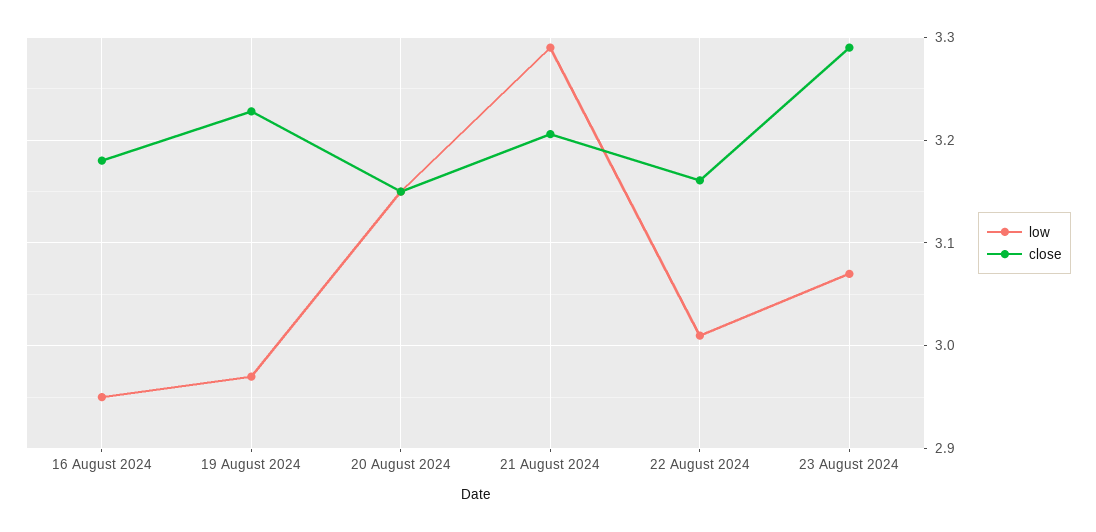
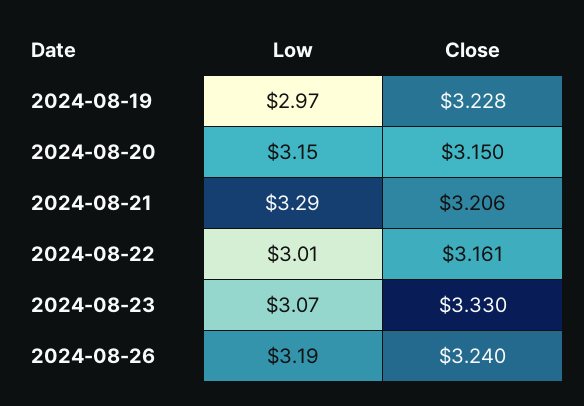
low, 16 August 2024: 2.95 -> none
close, 16 August 2024: 3.18 -> none
close, 23 August 2024: 3.29 -> 3.33
low, 2024-08-26: none -> 3.19
close, 2024-08-26: none -> 3.24

